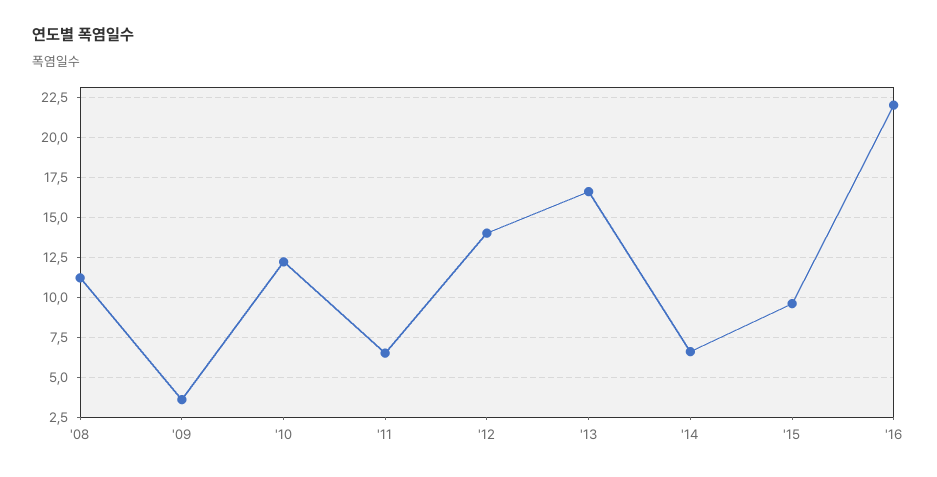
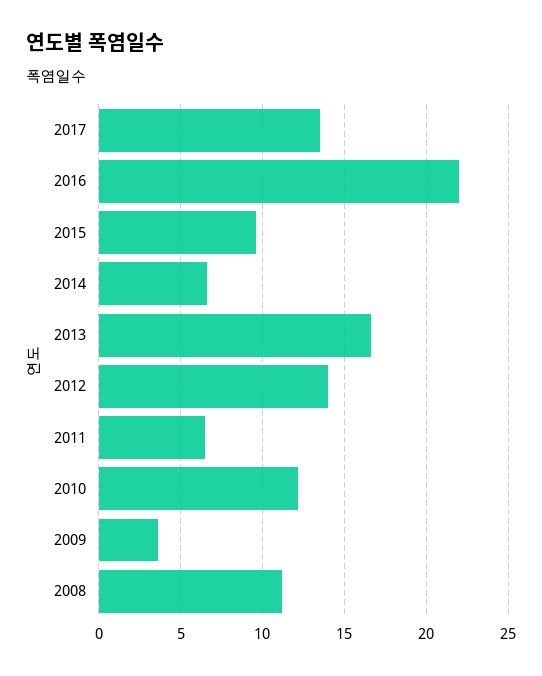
2017: none -> 13.5

